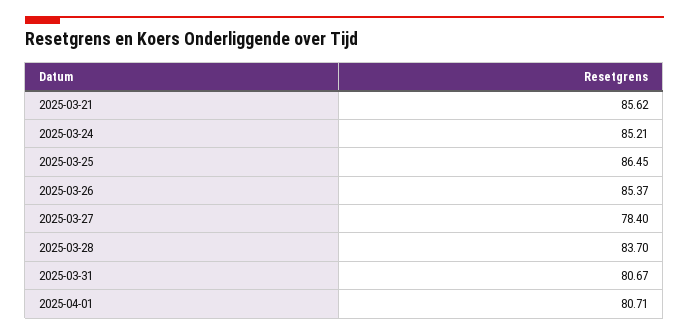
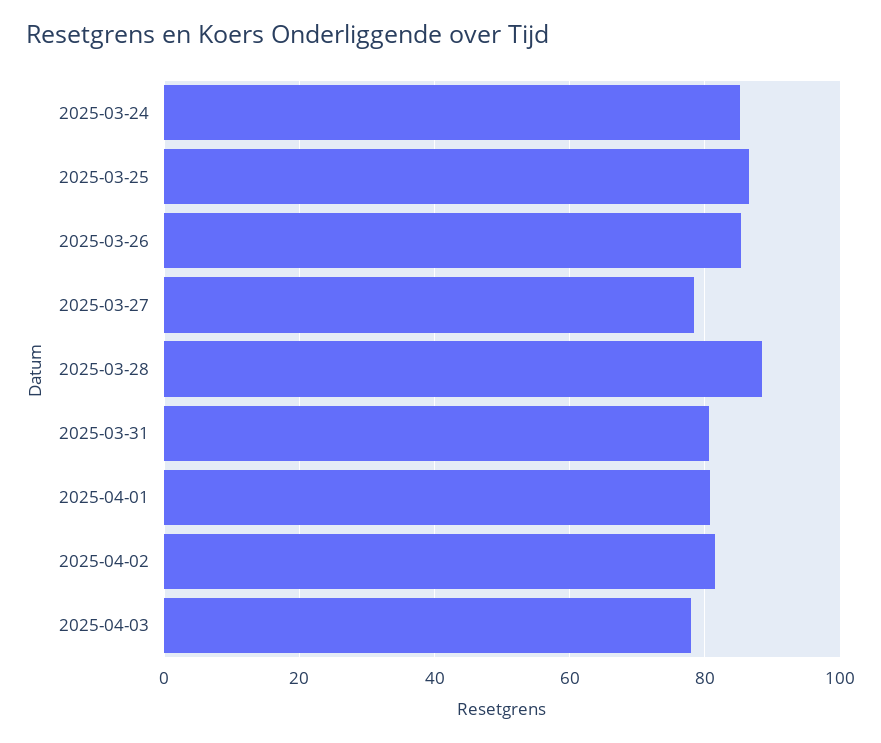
2025-03-21: 85.62 -> none
2025-03-28: 83.7 -> 88
2025-04-02: none -> 82
2025-04-03: none -> 78

